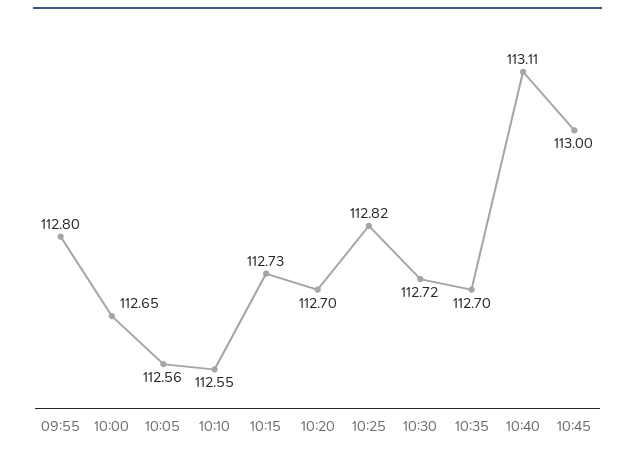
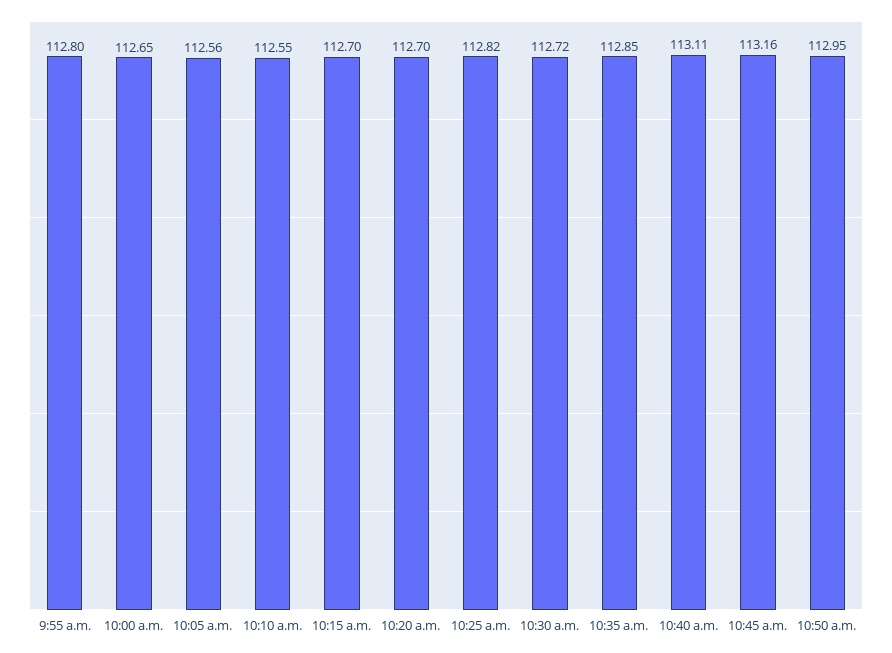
10:15: 112.73 -> 112.7
10:35: 112.7 -> 112.85
10:45: 113 -> 113.16
10:50 a.m.: none -> 112.95

